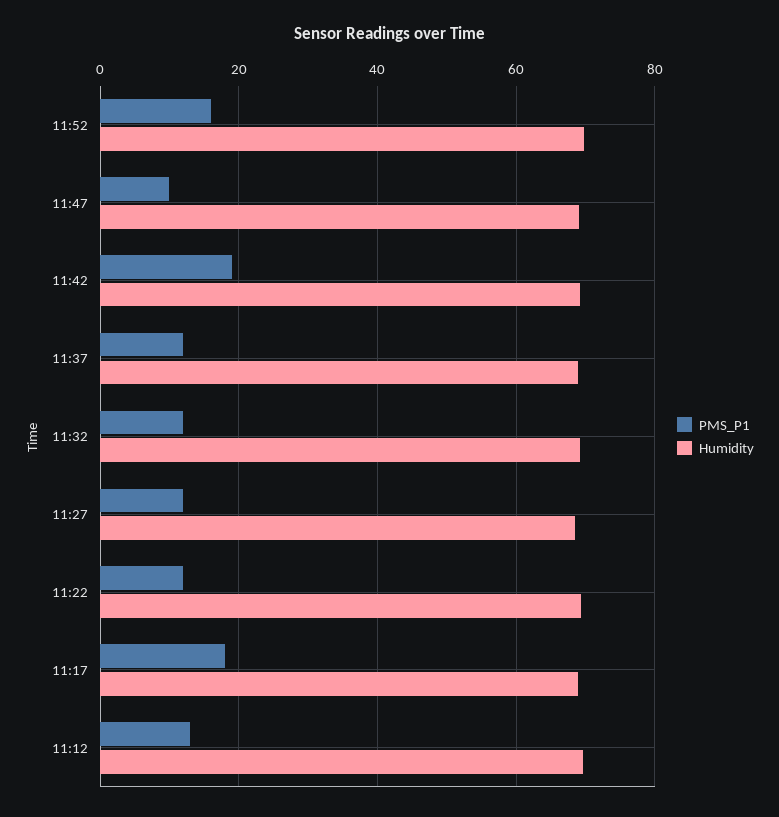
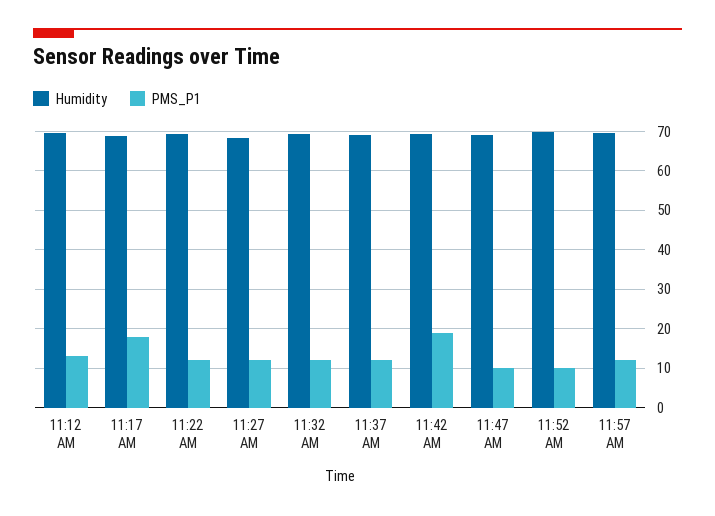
PMS_P1, 11:52: 16 -> 10
Humidity, 11:57 AM: none -> 70
PMS_P1, 11:57 AM: none -> 12

